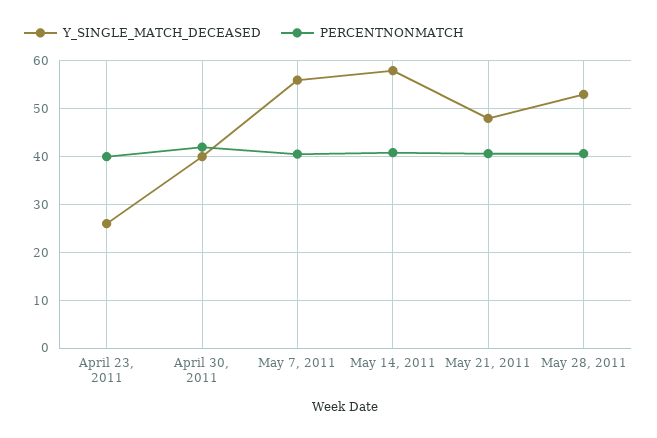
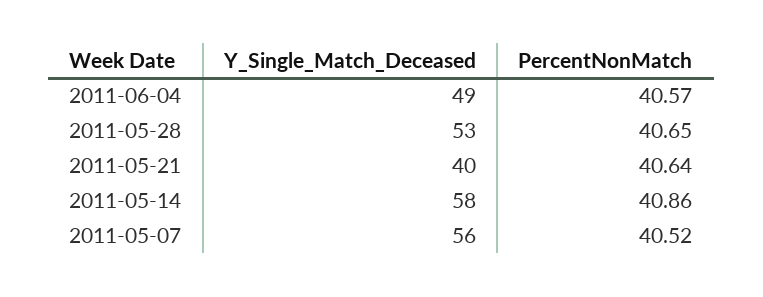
Y_SINGLE_MATCH_DECEASED, April 23, 2011: 26 -> none
PERCENTNONMATCH, April 23, 2011: 40 -> none
Y_SINGLE_MATCH_DECEASED, April 30, 2011: 40 -> none
PERCENTNONMATCH, April 30, 2011: 42 -> none
Y_SINGLE_MATCH_DECEASED, May 21, 2011: 48 -> 40
Y_SINGLE_MATCH_DECEASED, 2011-06-04: none -> 49
PERCENTNONMATCH, 2011-06-04: none -> 40.57

